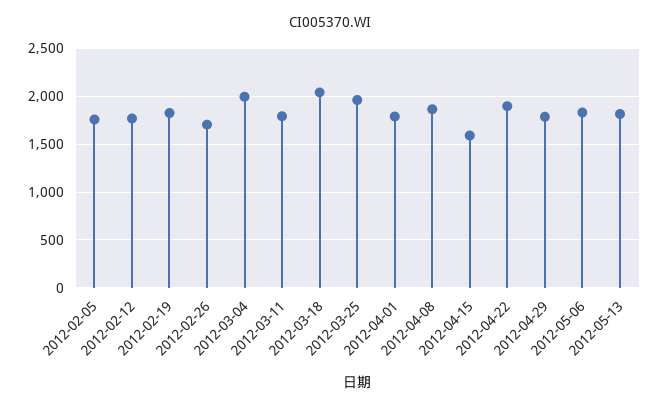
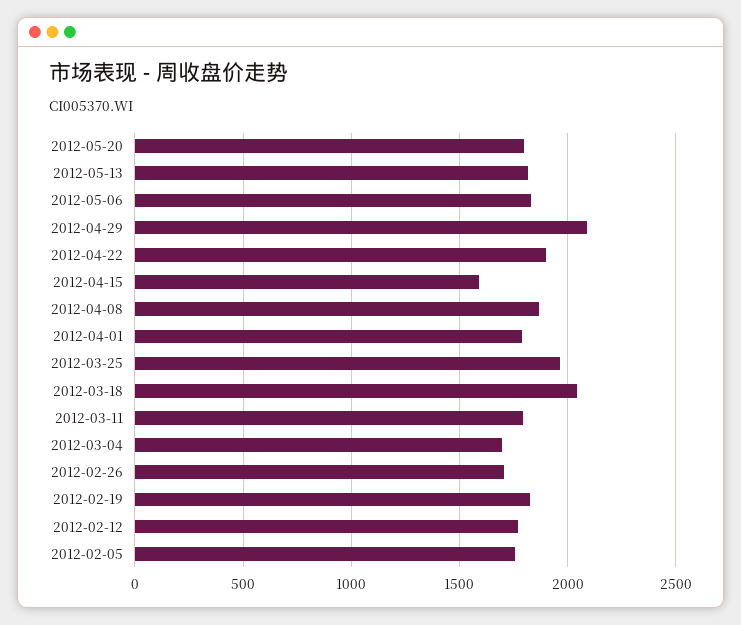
2012-03-04: 2000 -> 1700
2012-04-29: 1800 -> 2100
2012-05-20: none -> 1800

